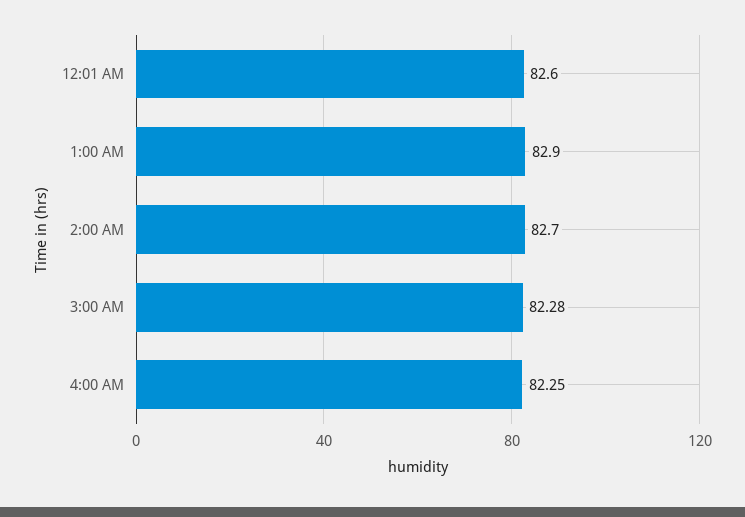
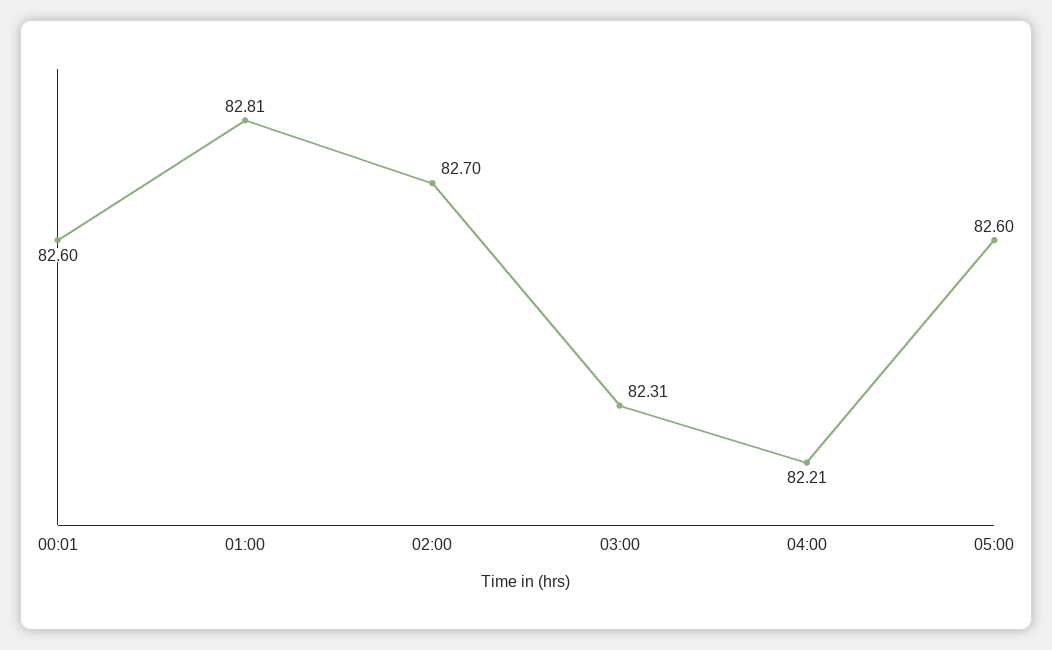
1:00 AM: 82.9 -> 82.81
3:00 AM: 82.28 -> 82.31
4:00 AM: 82.25 -> 82.21
05:00: none -> 82.6

